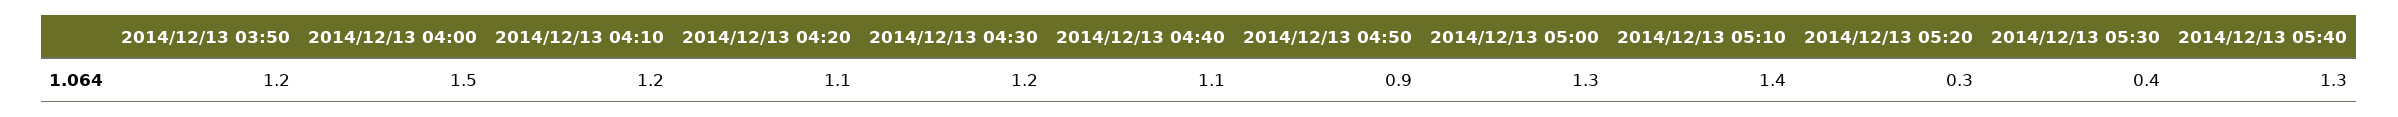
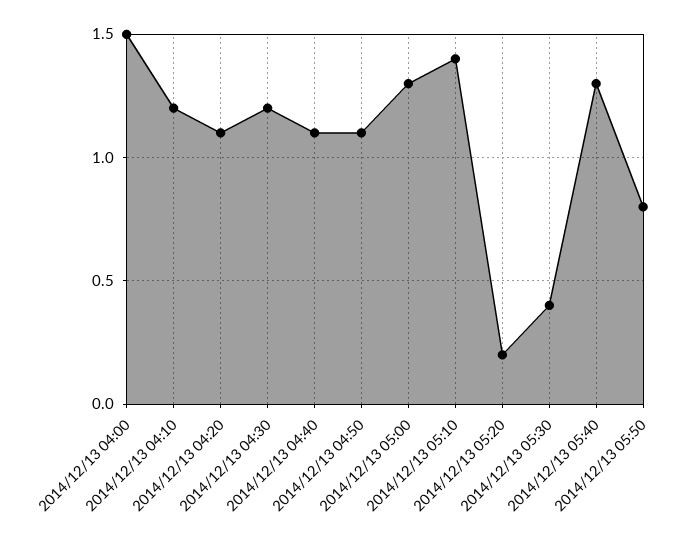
2014/12/13 03:50: 1.2 -> none
2014/12/13 04:50: 0.9 -> 1.1
2014/12/13 05:20: 0.3 -> 0.2
2014/12/13 05:50: none -> 0.8

